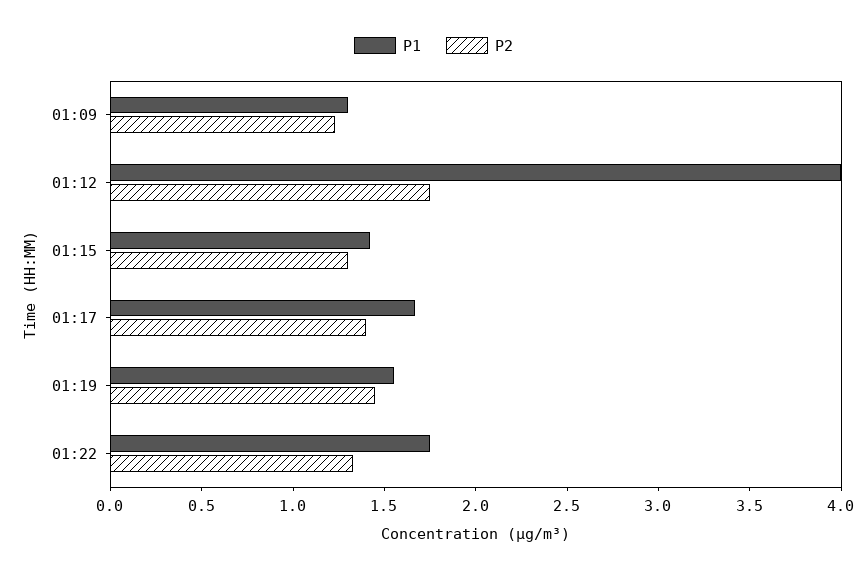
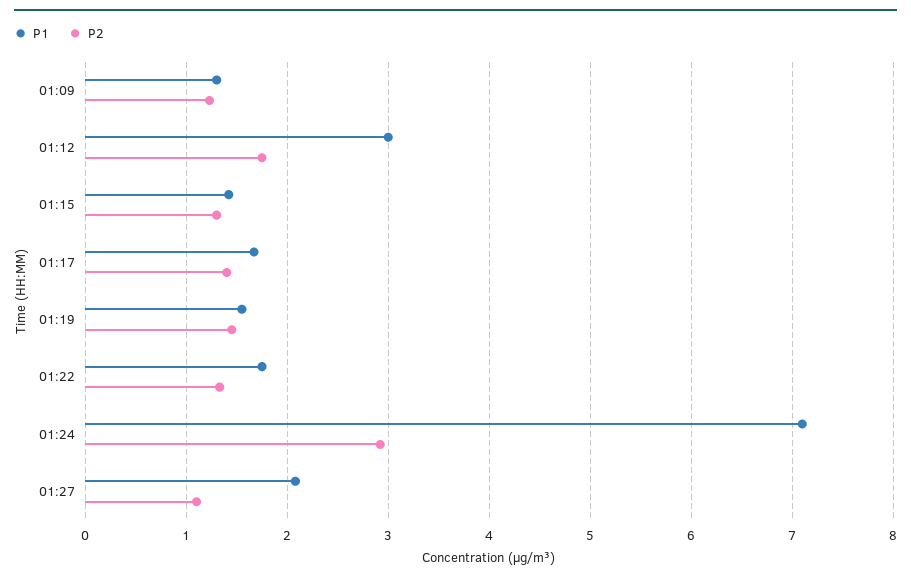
P1, 01:12: 4 -> 3
P1, 01:24: none -> 7.1
P2, 01:24: none -> 2.9
P1, 01:27: none -> 2.1
P2, 01:27: none -> 1.1

